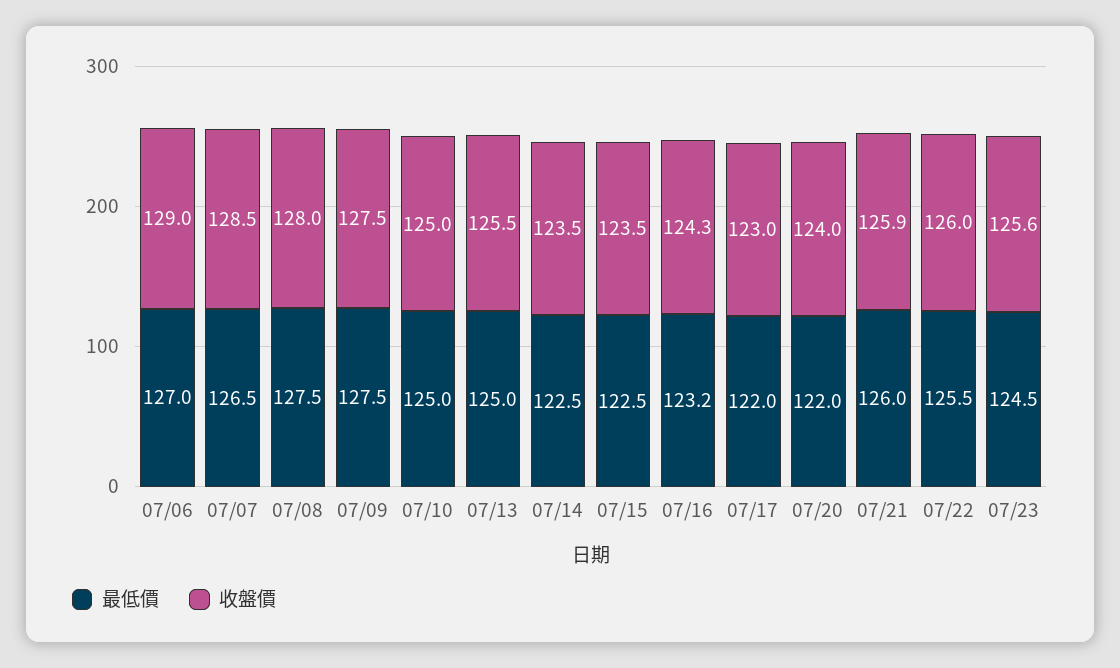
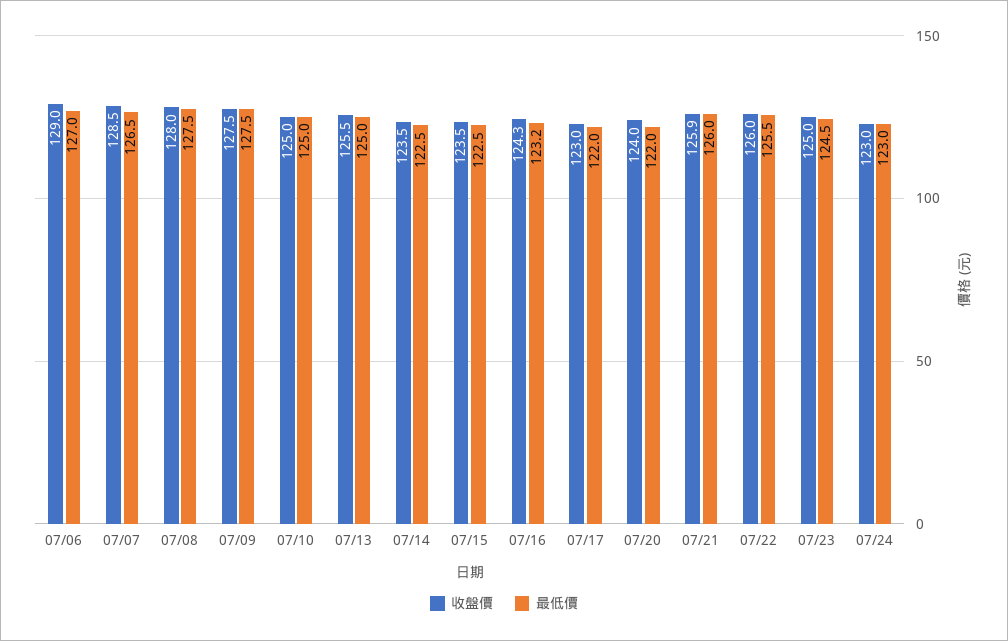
收盤價, 07/23: 125.6 -> 125
收盤價, 07/24: none -> 123
最低價, 07/24: none -> 123

